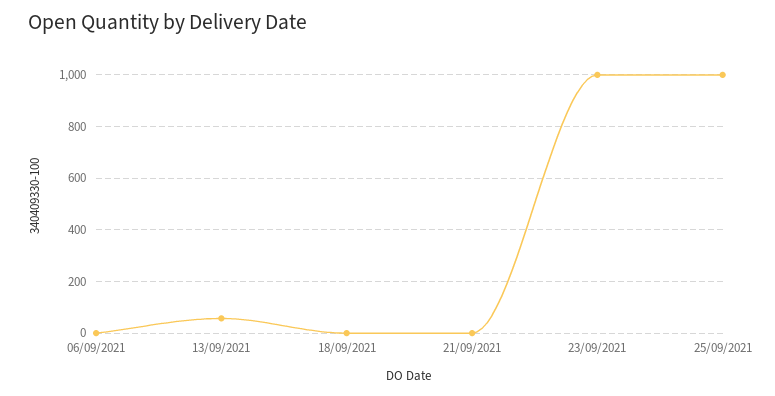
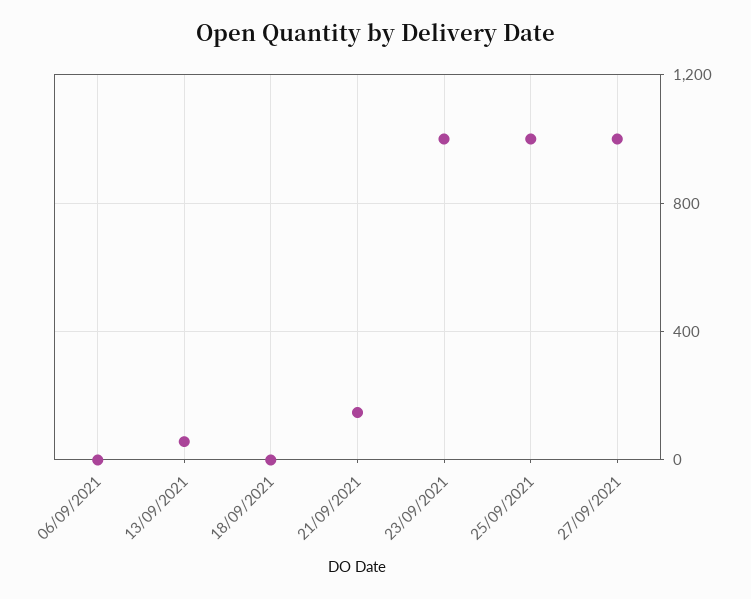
21/09/2021: 0 -> 150
27/09/2021: none -> 1000

